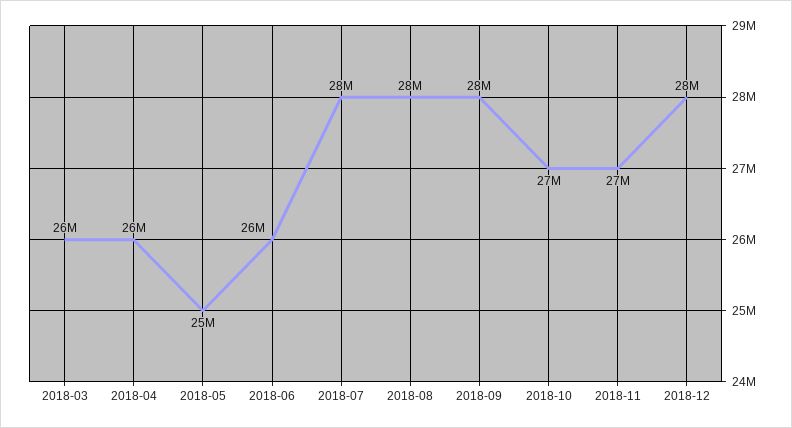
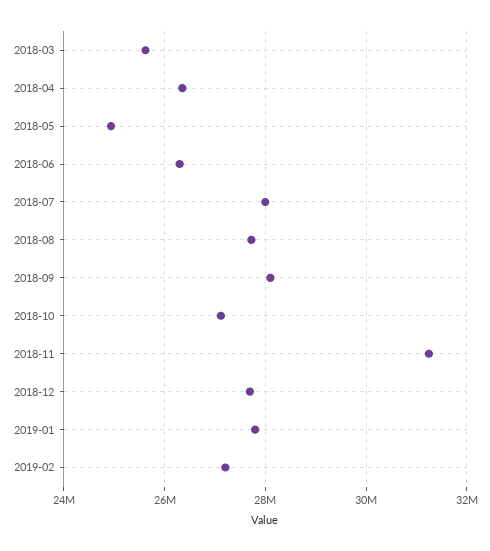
2018-11: 27000000 -> 31200000
2019-01: none -> 27800000
2019-02: none -> 27200000

